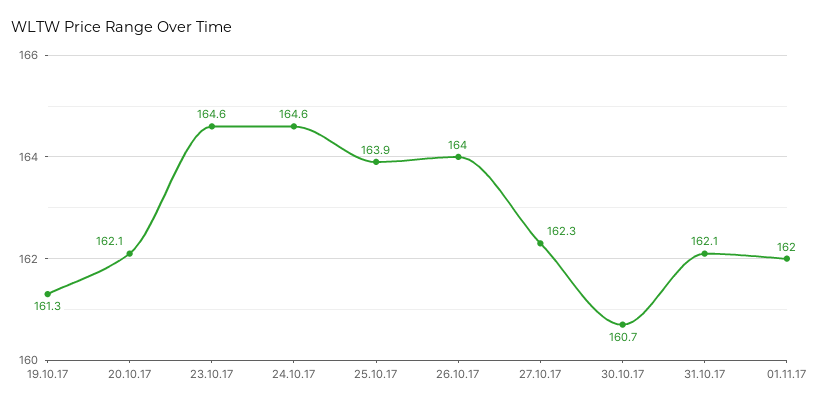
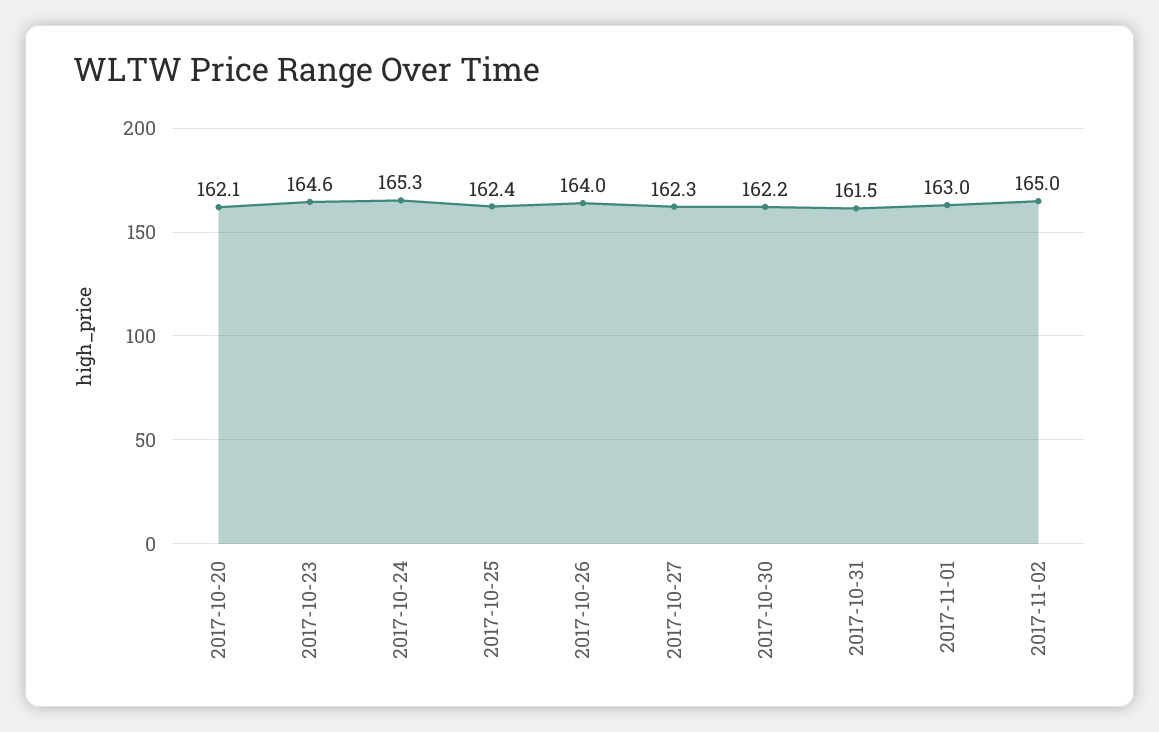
19.10.17: 161.3 -> none
24.10.17: 164.6 -> 165.3
25.10.17: 163.9 -> 162.4
30.10.17: 160.7 -> 162.2
31.10.17: 162.1 -> 161.5
01.11.17: 162 -> 163
2017-11-02: none -> 165

